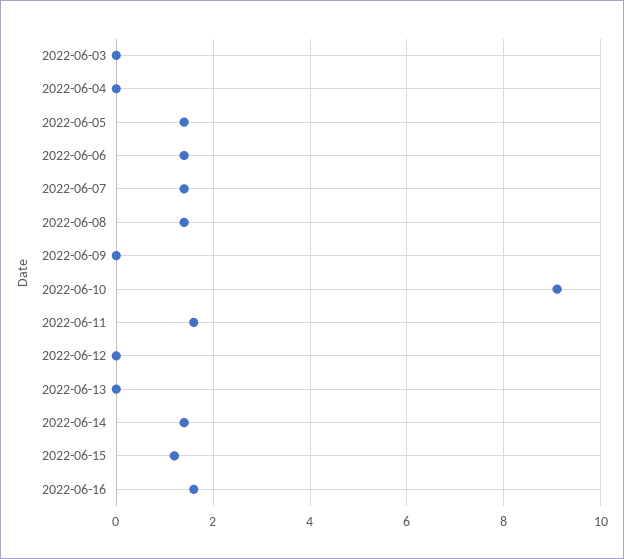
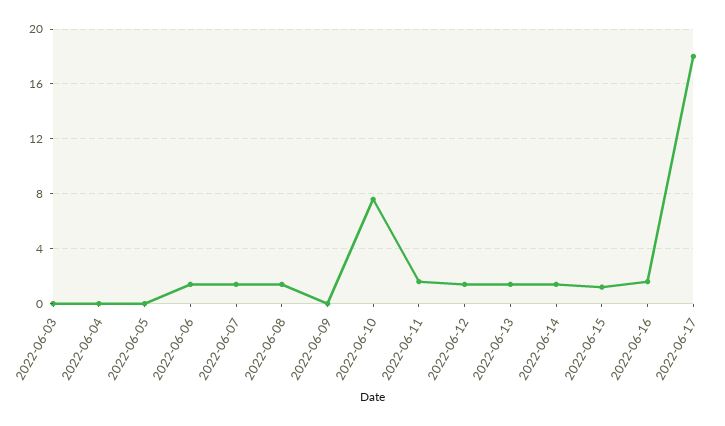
2022-06-05: 1.5 -> 0
2022-06-10: 9 -> 7.5
2022-06-12: 0 -> 1.5
2022-06-13: 0 -> 1.5
2022-06-17: none -> 18

